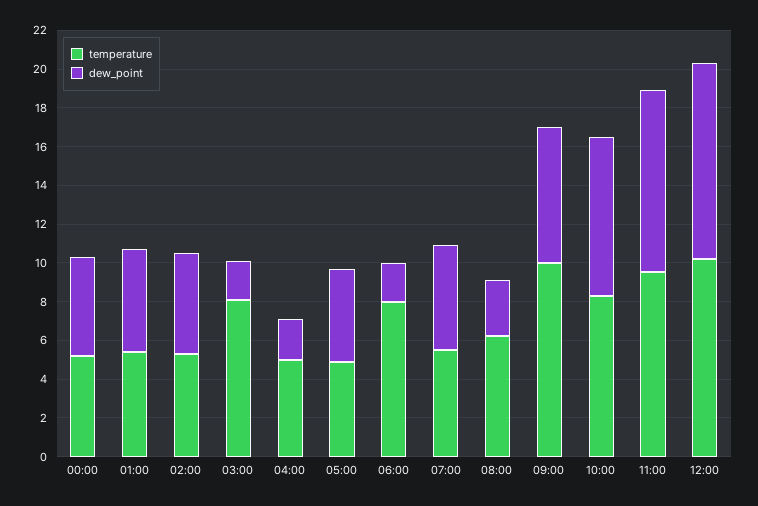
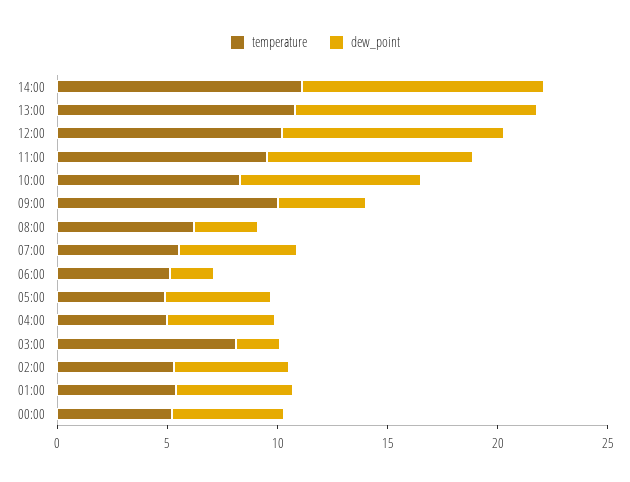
dew_point, 04:00: 2 -> 5
temperature, 06:00: 8 -> 5
dew_point, 09:00: 7 -> 4
temperature, 14:00: none -> 11
dew_point, 14:00: none -> 11
temperature, 13:00: none -> 11
dew_point, 13:00: none -> 11

